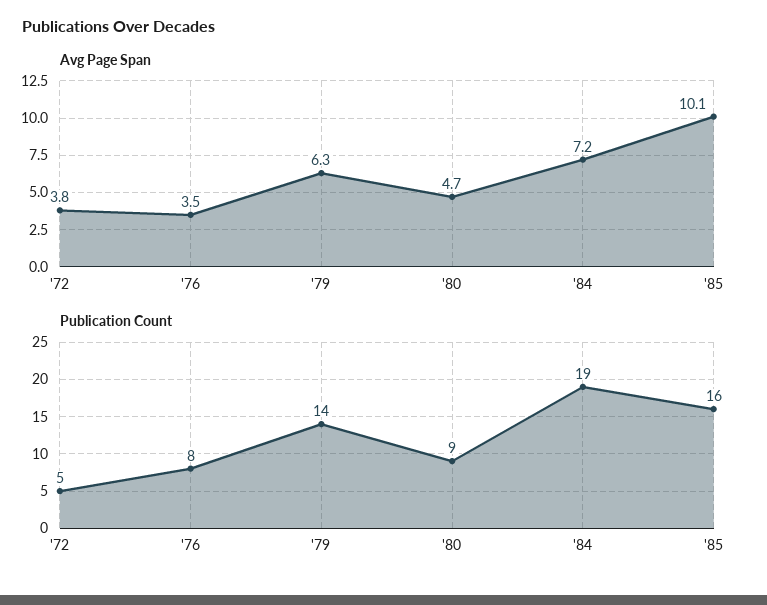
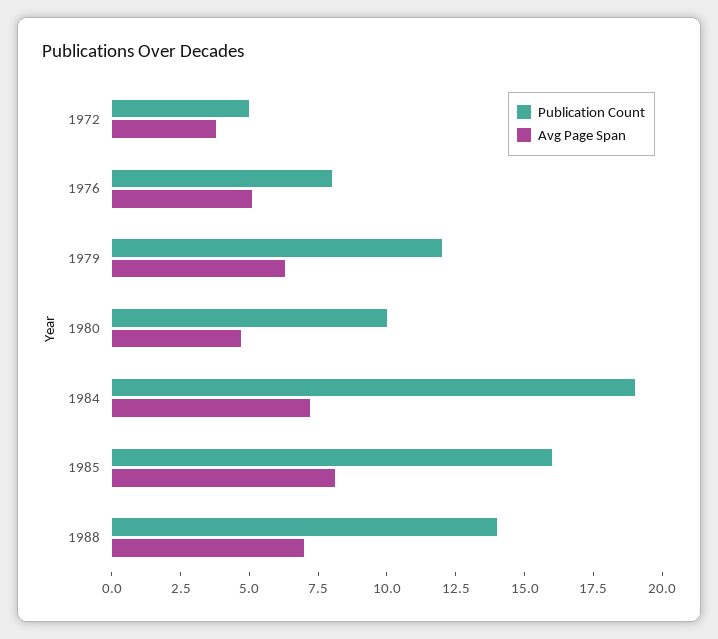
Avg Page Span, '76: 3.5 -> 5
Avg Page Span, '85: 10.1 -> 8
Publication Count, '79: 14 -> 12
Publication Count, '80: 9 -> 10
Publication Count, 1988: none -> 14
Avg Page Span, 1988: none -> 7

